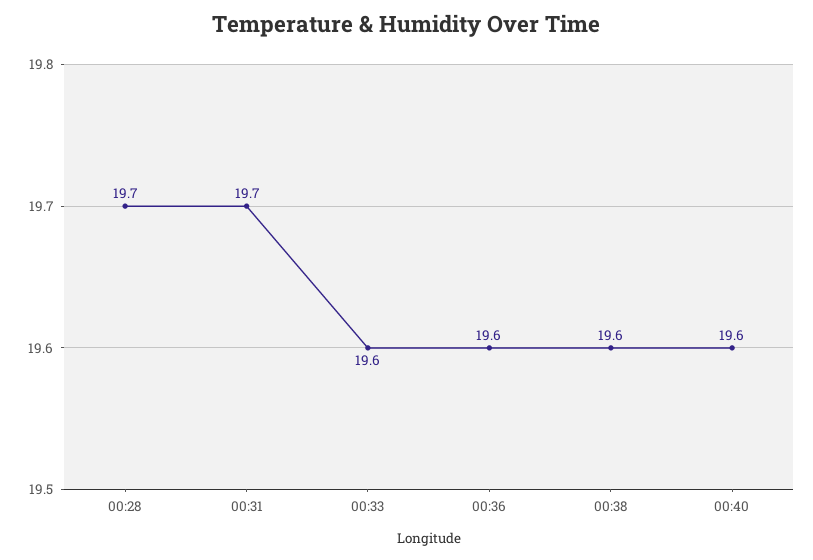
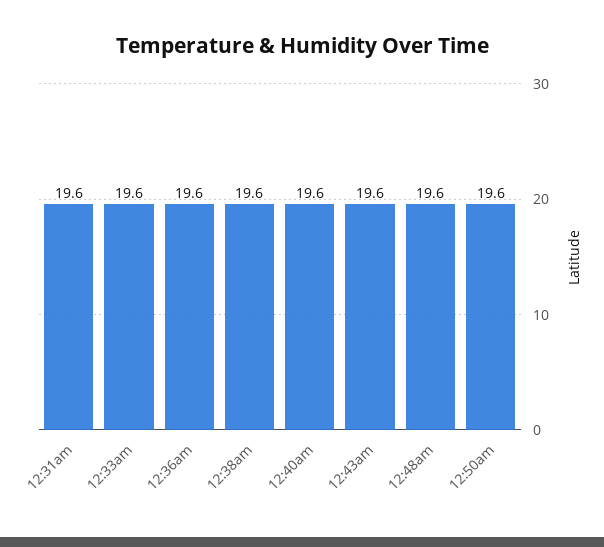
00:28: 19.7 -> none
00:31: 19.7 -> 19.6
12:43am: none -> 19.6
12:48am: none -> 19.6
12:50am: none -> 19.6

